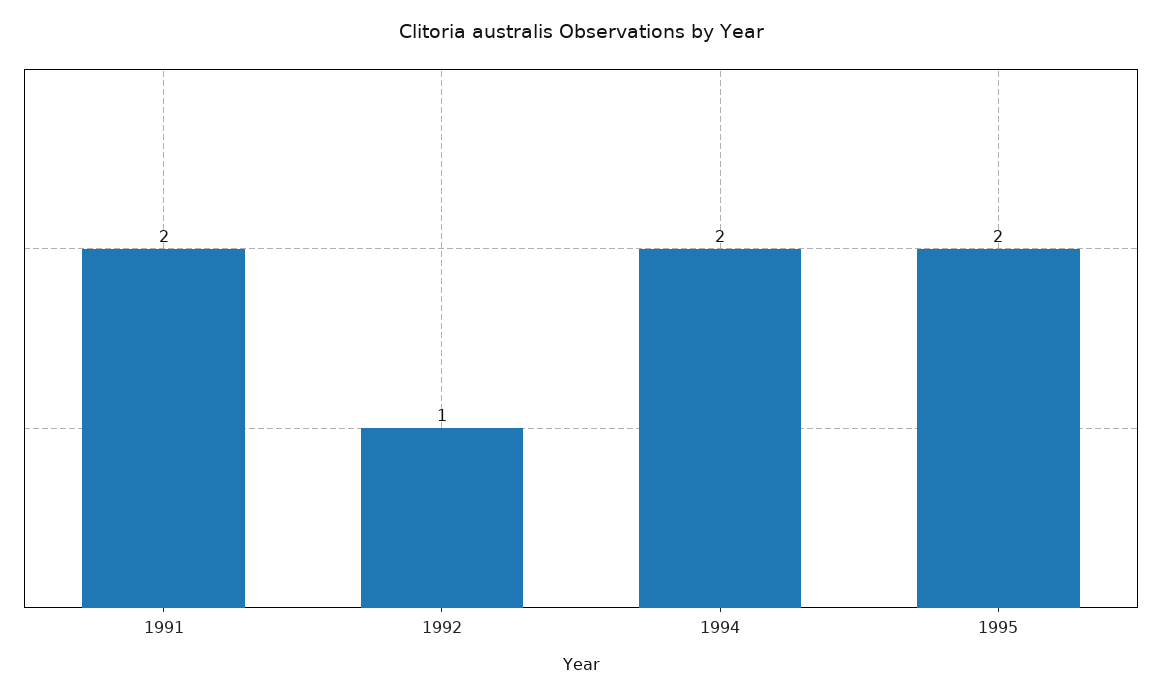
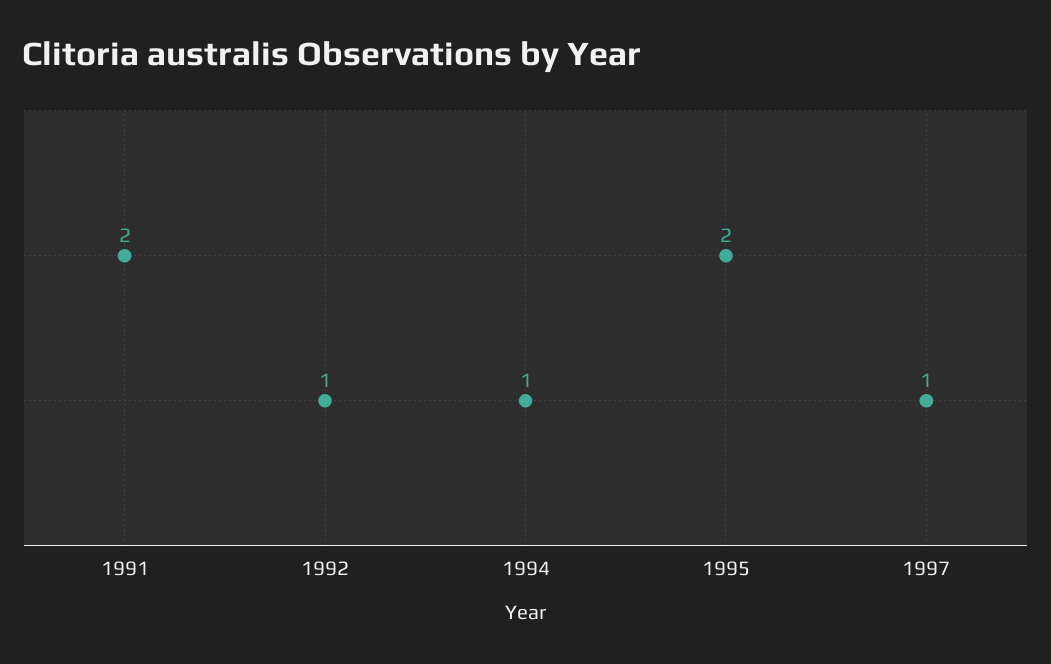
1994: 2 -> 1
1997: none -> 1

